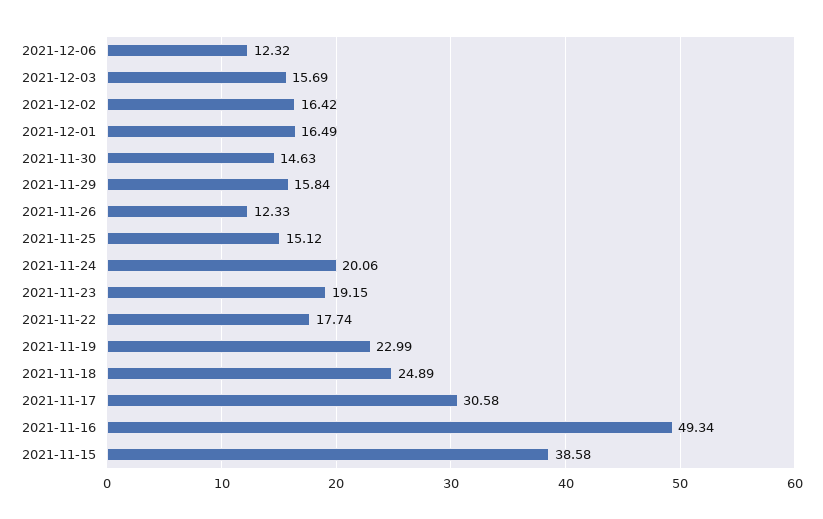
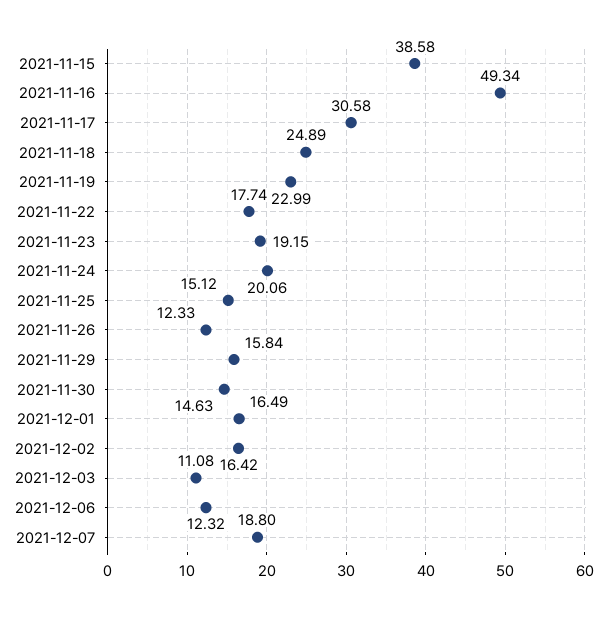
2021-12-03: 15.69 -> 11.08
2021-12-07: none -> 18.8

